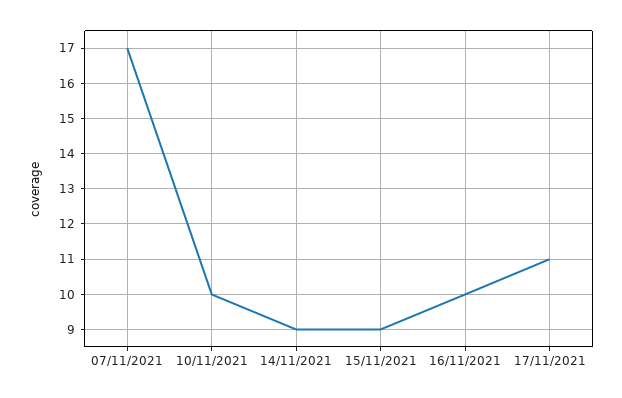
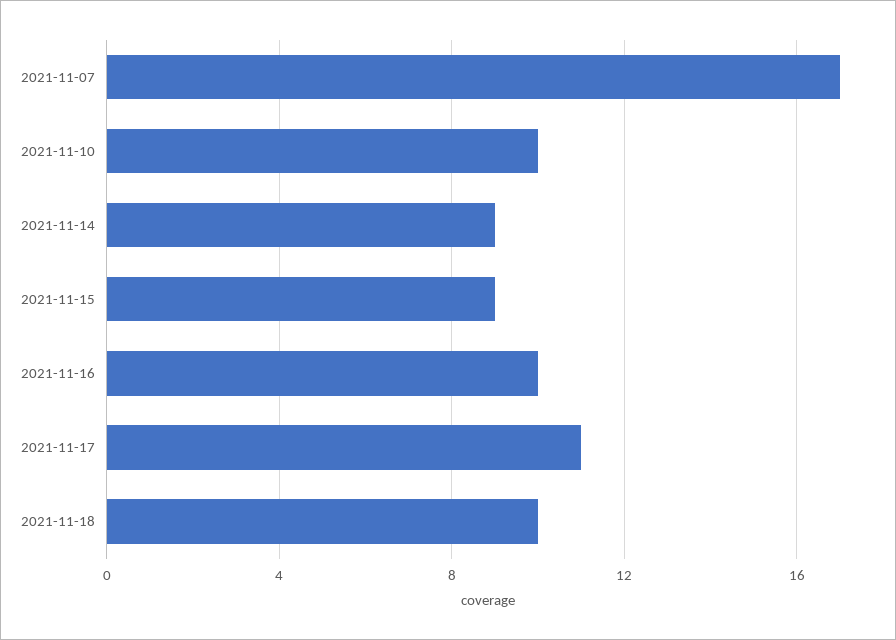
2021-11-18: none -> 10

